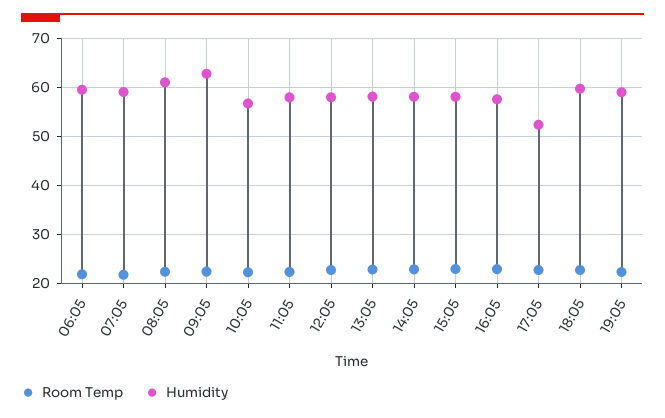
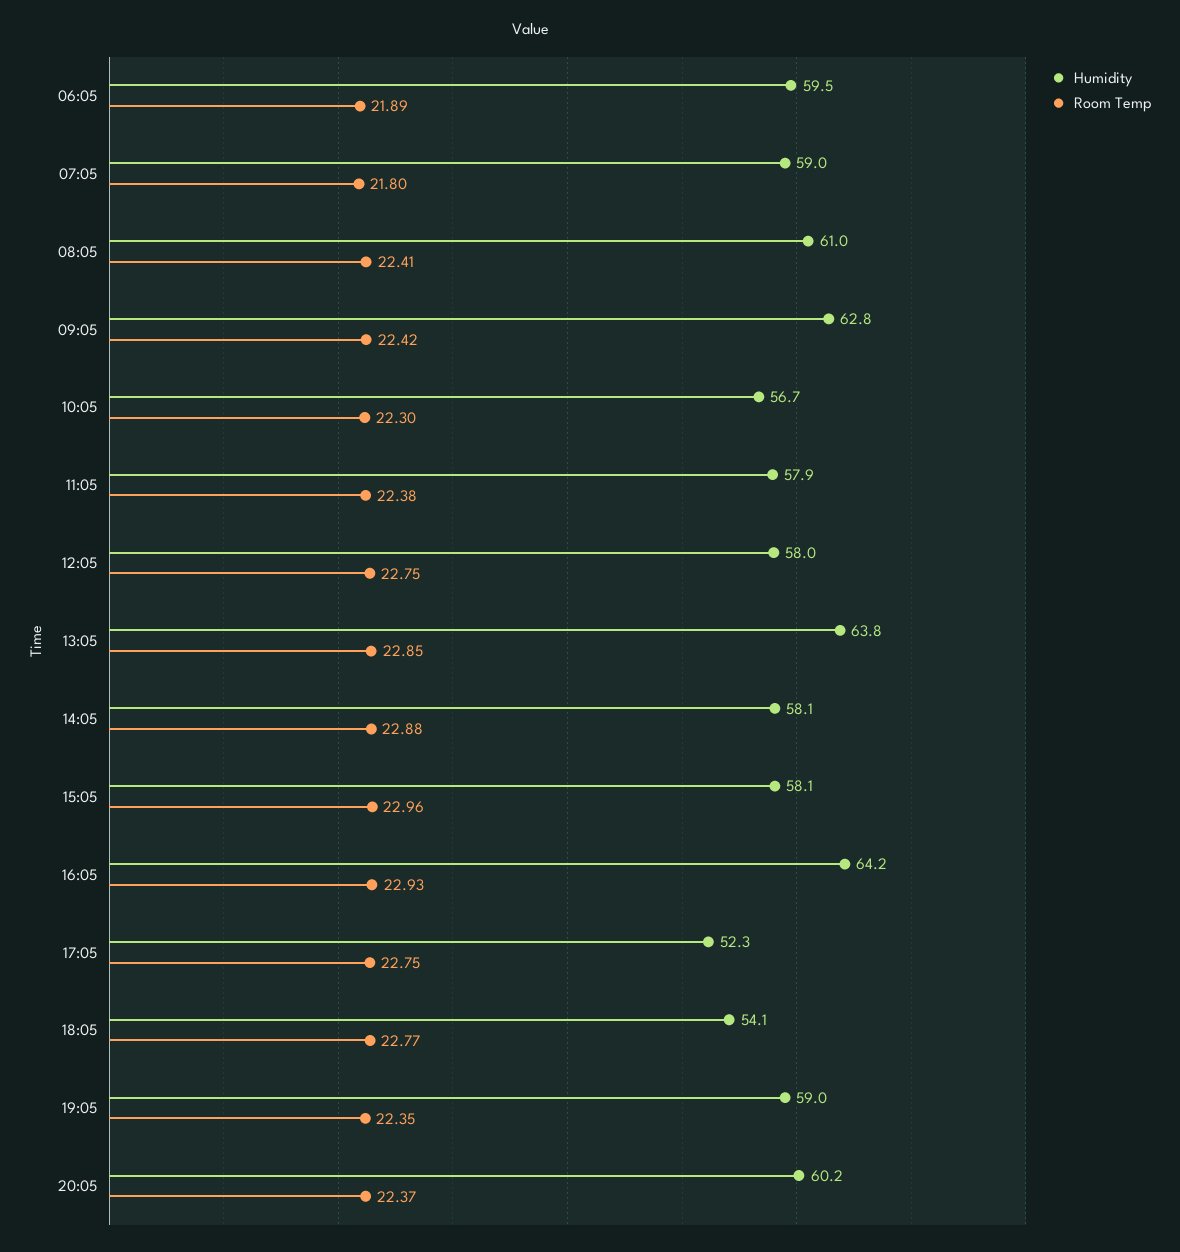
Humidity, 13:05: 58 -> 63.8
Humidity, 16:05: 58 -> 64.2
Humidity, 18:05: 60 -> 54.1
Humidity, 20:05: none -> 60.2
Room Temp, 20:05: none -> 22.37

